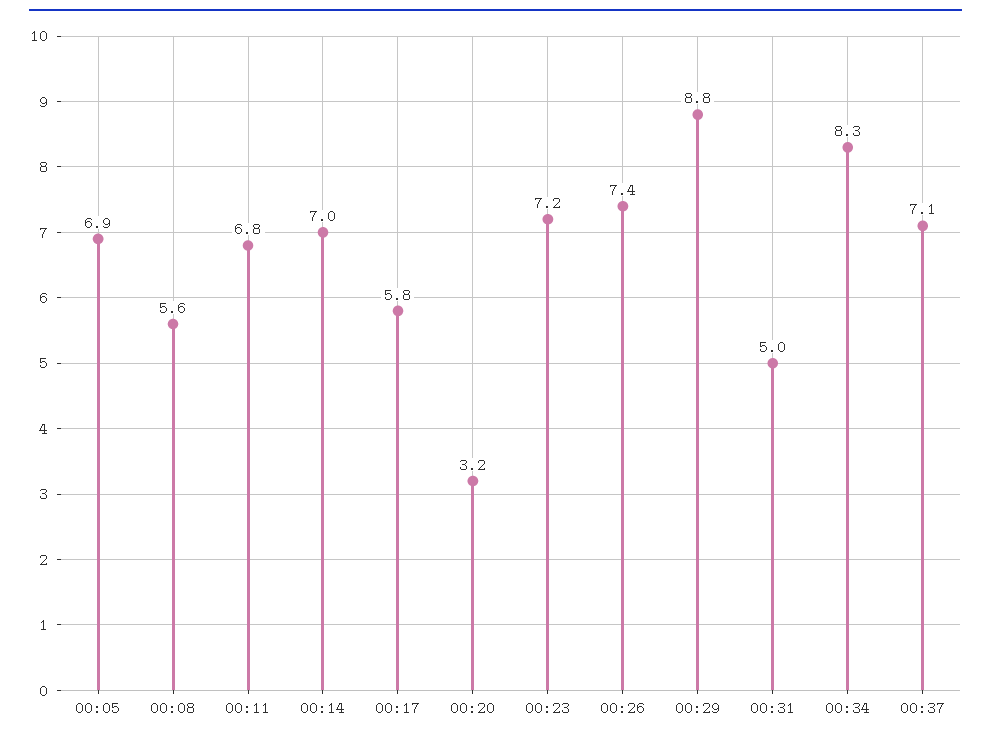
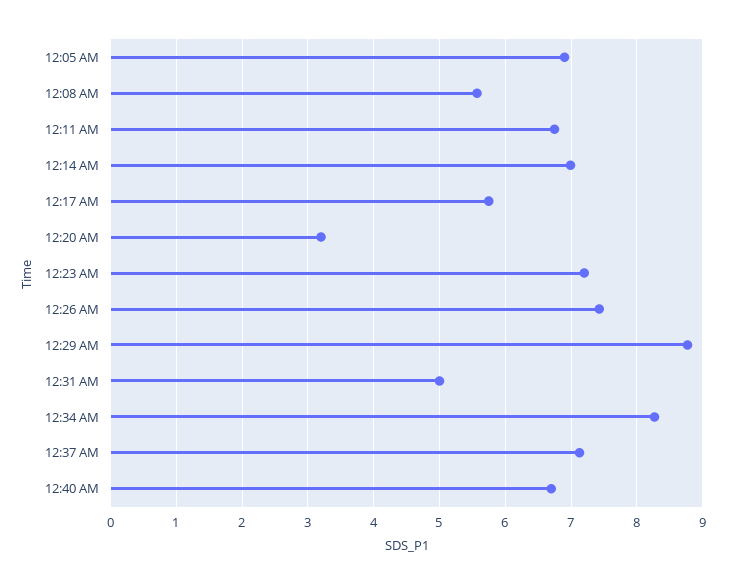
12:40 AM: none -> 6.7

